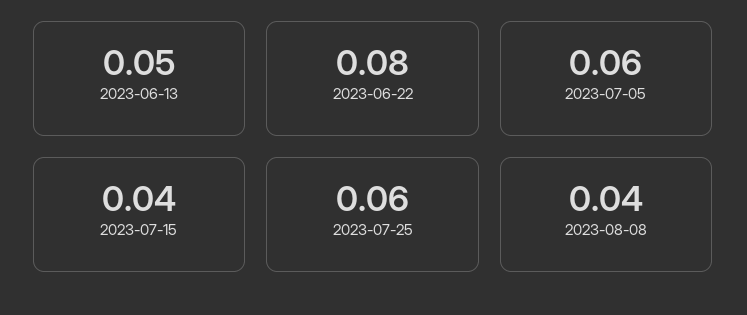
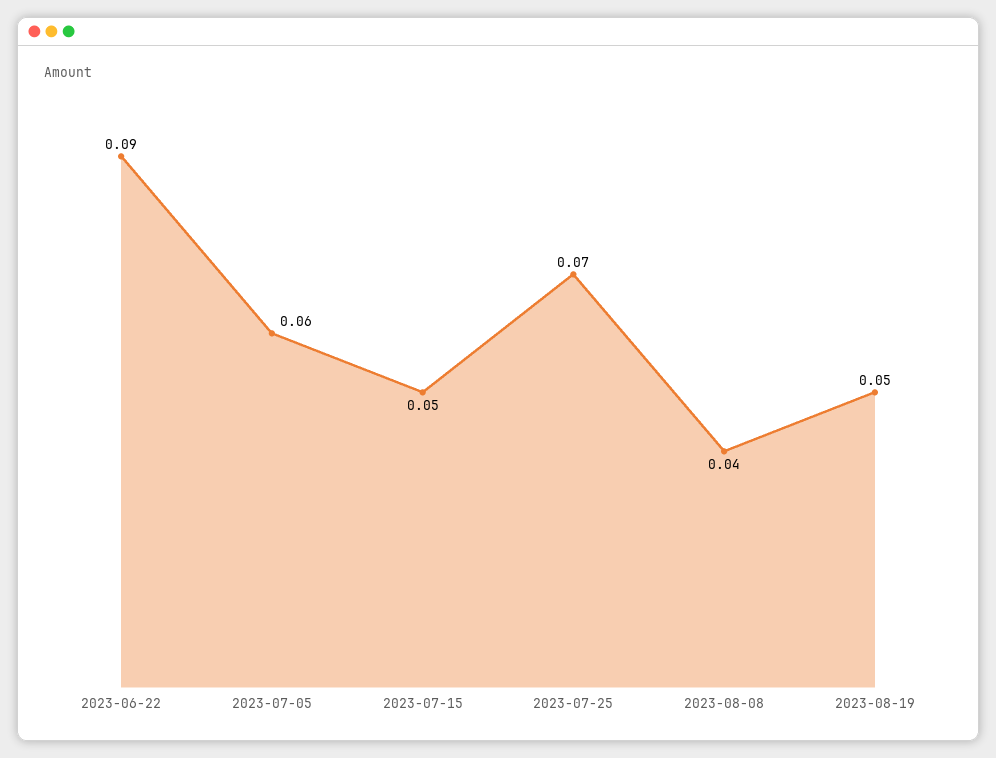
2023-06-13: 0.05 -> none
2023-06-22: 0.08 -> 0.09
2023-07-15: 0.04 -> 0.05
2023-07-25: 0.06 -> 0.07
2023-08-19: none -> 0.05

